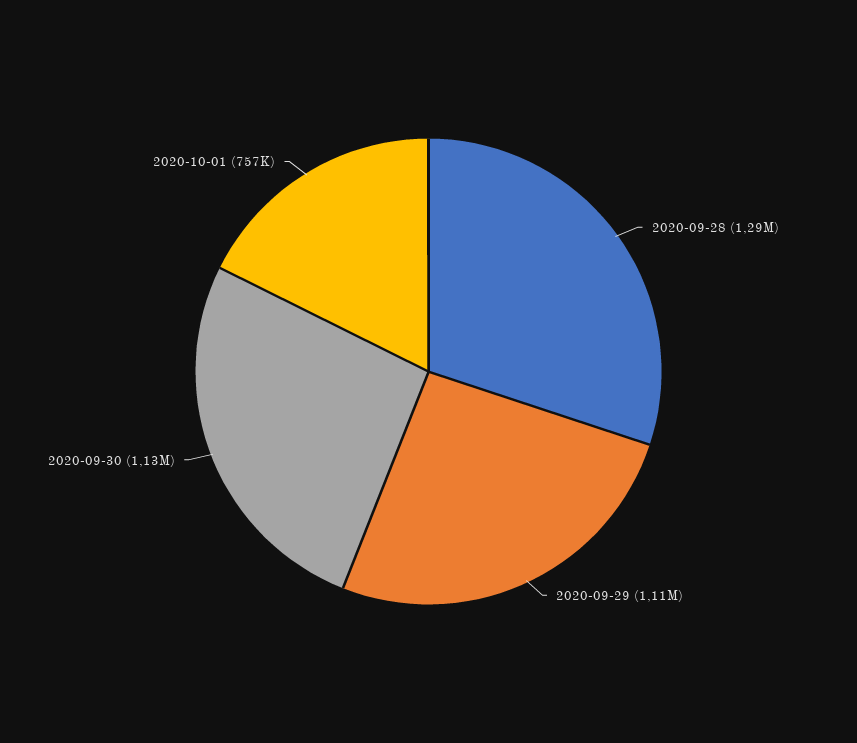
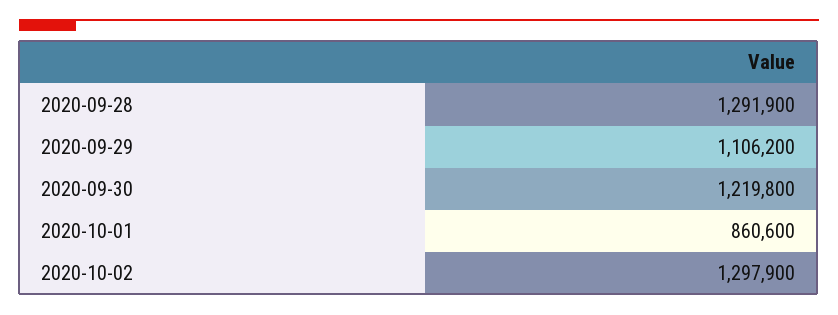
2020-09-30: 1130000 -> 1219800
2020-10-01: 757000 -> 860600
2020-10-02: none -> 1297900

